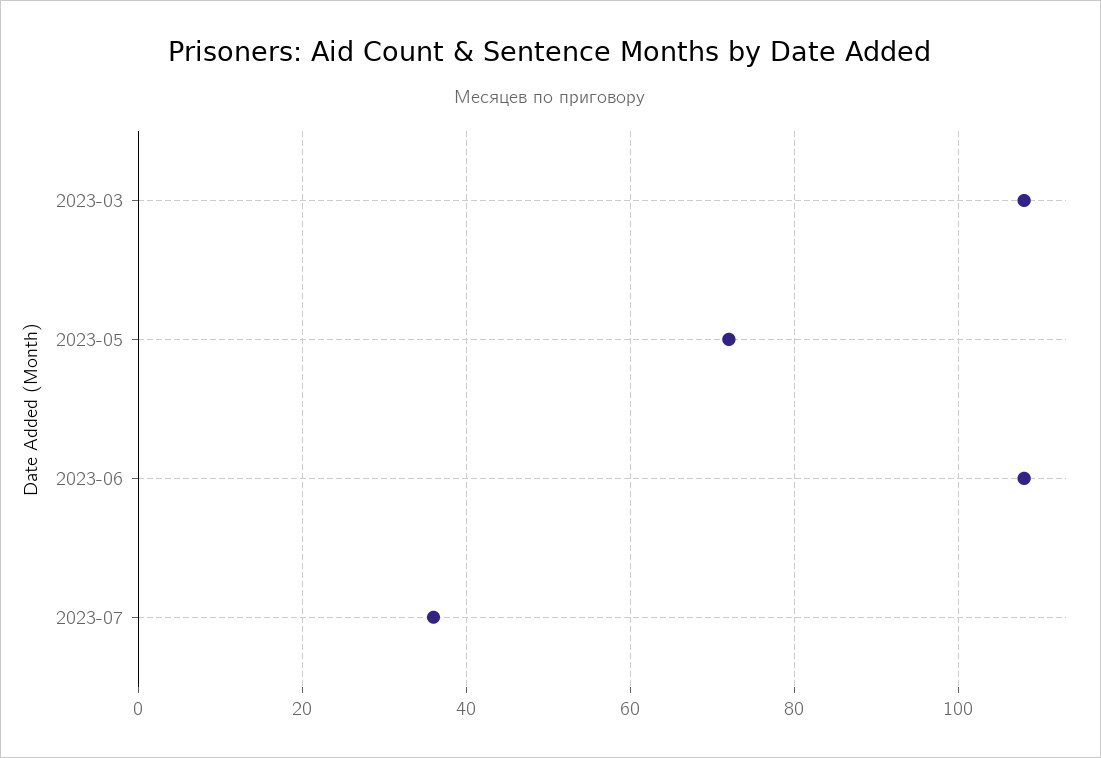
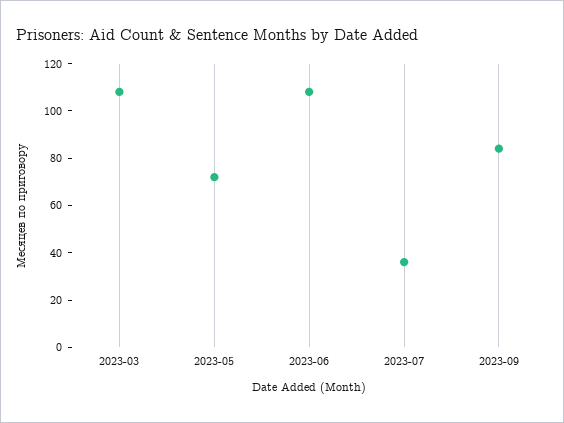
2023-09: none -> 85

